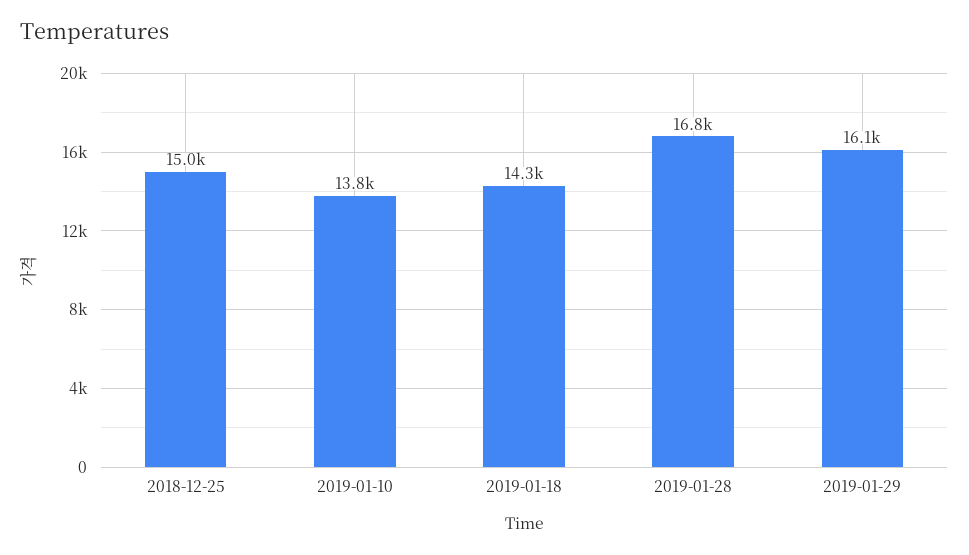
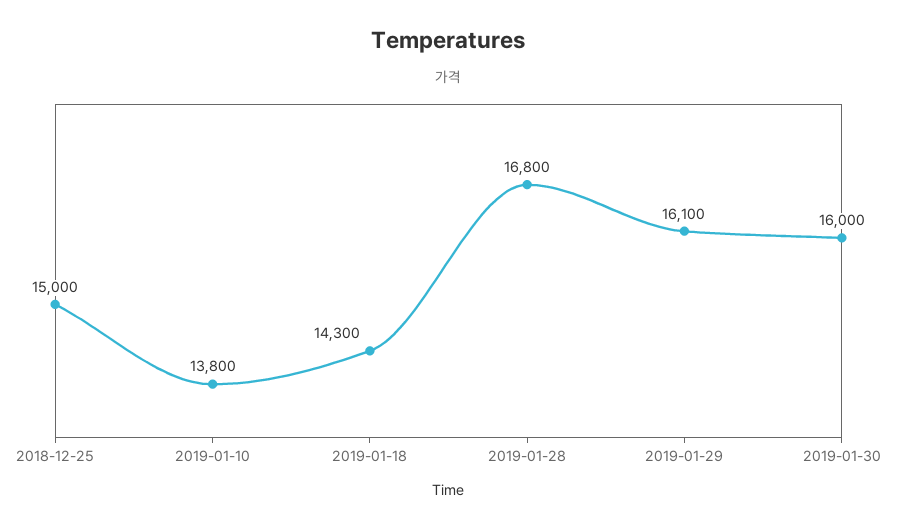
2019-01-30: none -> 16000

